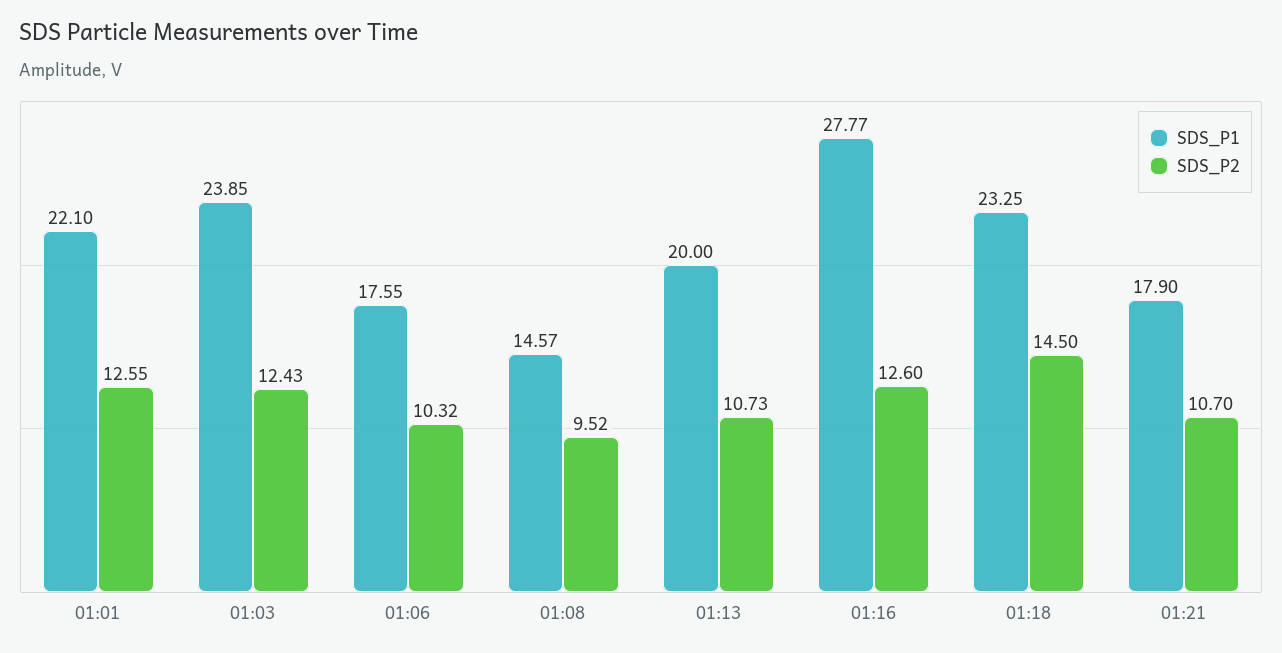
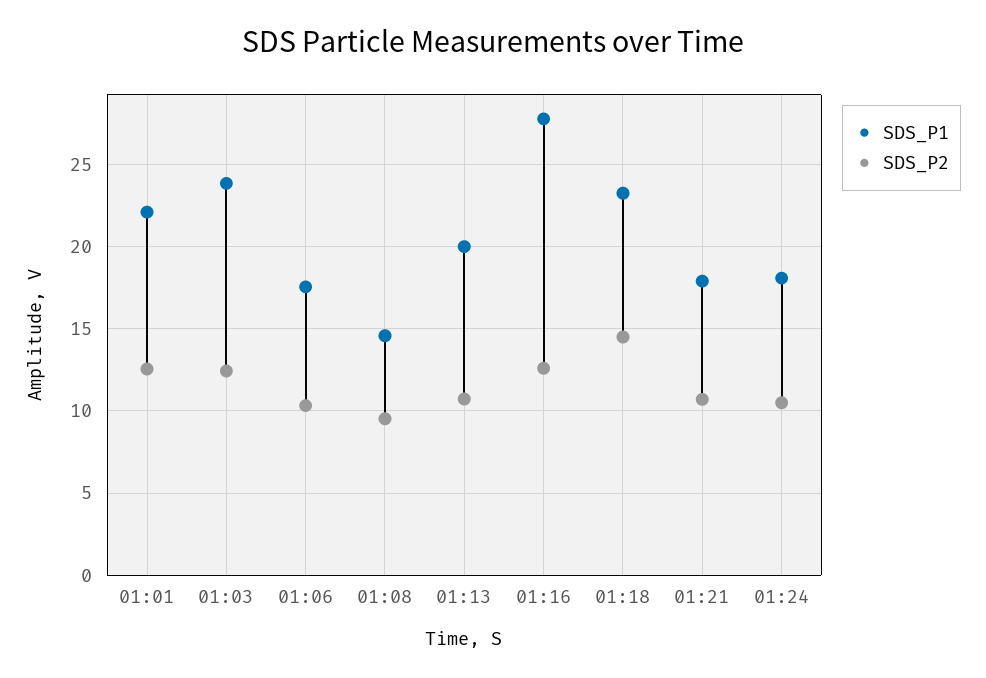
SDS_P1, 01:24: none -> 18
SDS_P2, 01:24: none -> 10.5

